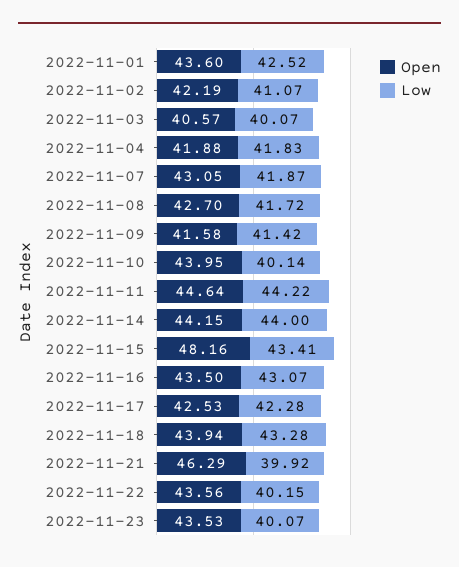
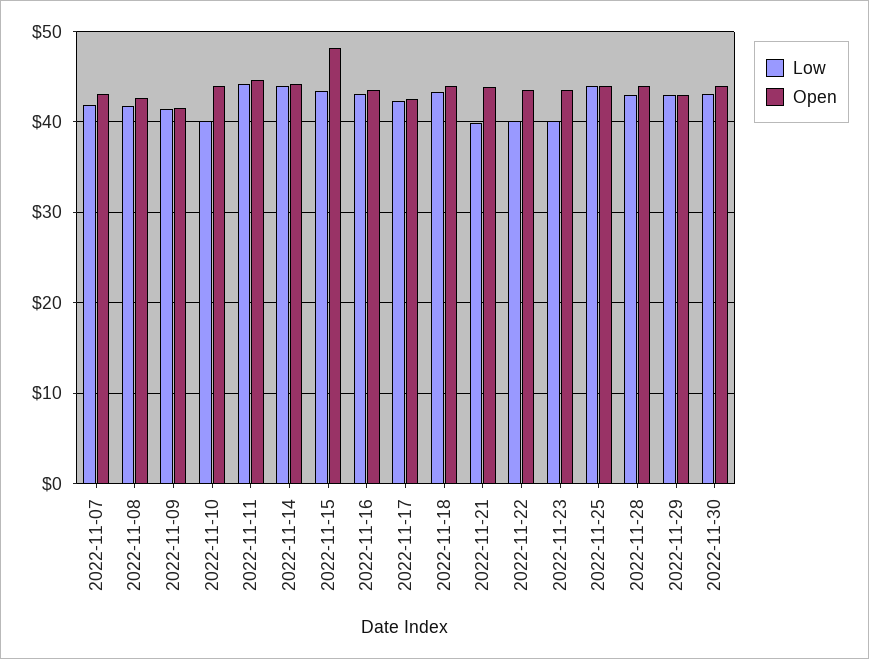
Open, 2022-11-01: 43.6 -> none
Low, 2022-11-01: 42.52 -> none
Open, 2022-11-02: 42.19 -> none
Low, 2022-11-02: 41.07 -> none
Open, 2022-11-03: 40.57 -> none
Low, 2022-11-03: 40.07 -> none
Open, 2022-11-04: 41.88 -> none
Low, 2022-11-04: 41.83 -> none
Open, 2022-11-21: 46.29 -> 44
Low, 2022-11-25: none -> 44
Open, 2022-11-25: none -> 44
Low, 2022-11-28: none -> 43
Open, 2022-11-28: none -> 44
Low, 2022-11-29: none -> 43
Open, 2022-11-29: none -> 43
Low, 2022-11-30: none -> 43
Open, 2022-11-30: none -> 44

